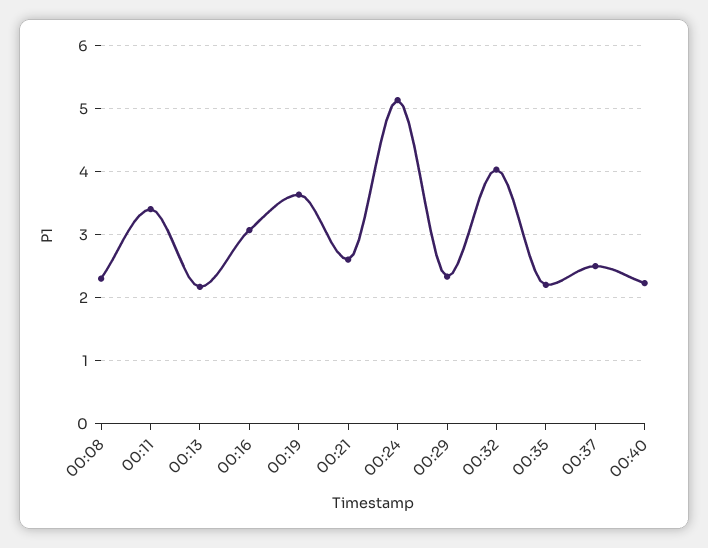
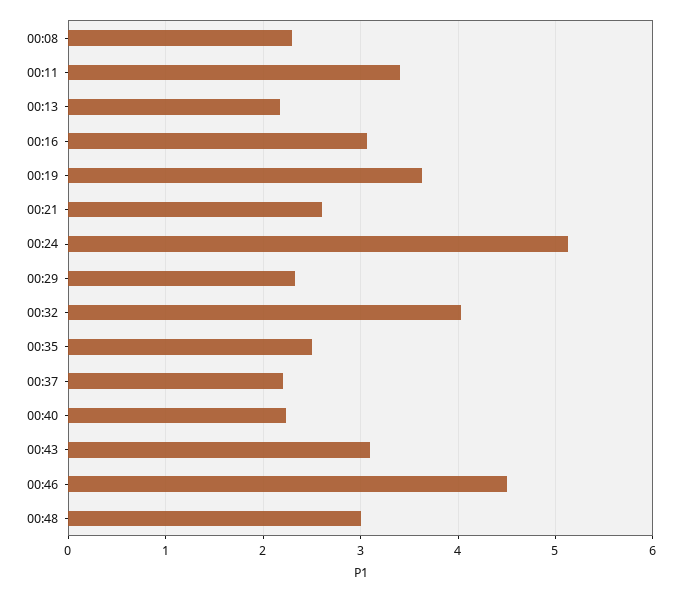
00:35: 2.2 -> 2.5
00:37: 2.5 -> 2.2
00:43: none -> 3.1
00:46: none -> 4.5
00:48: none -> 3

